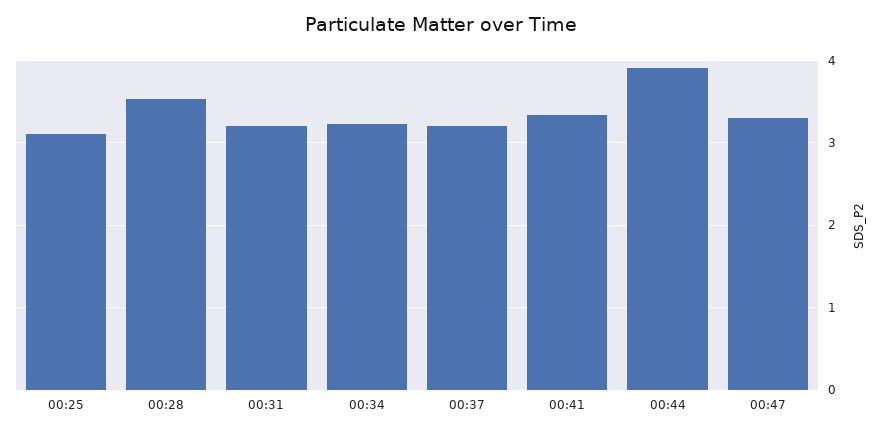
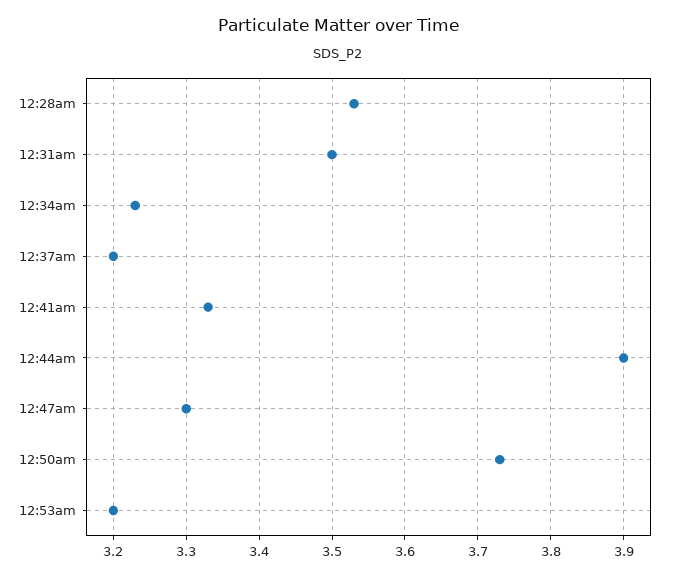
00:25: 3.1 -> none
00:31: 3.2 -> 3.5
12:50am: none -> 3.73
12:53am: none -> 3.2

